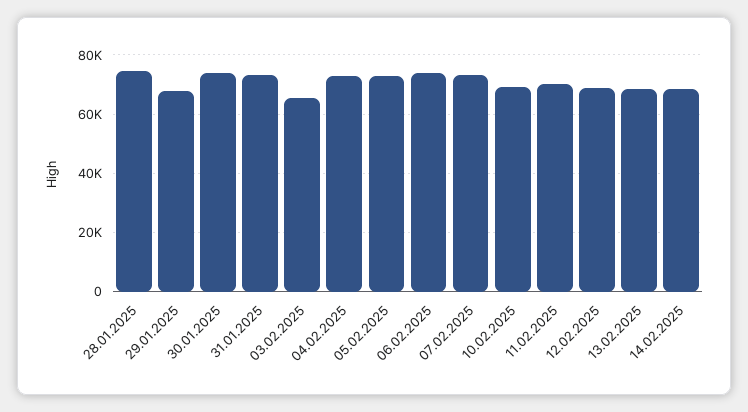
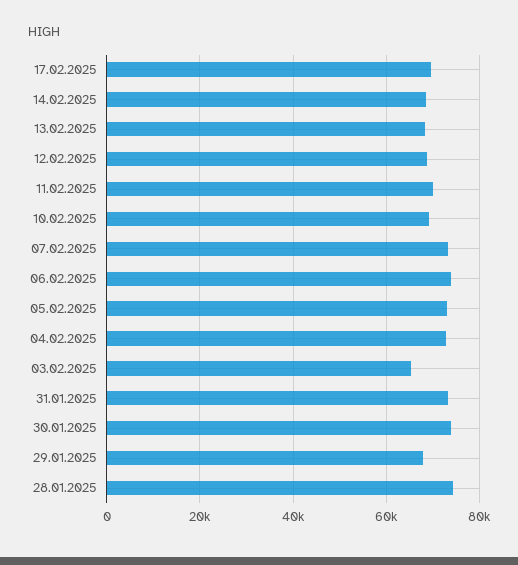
17.02.2025: none -> 70000

